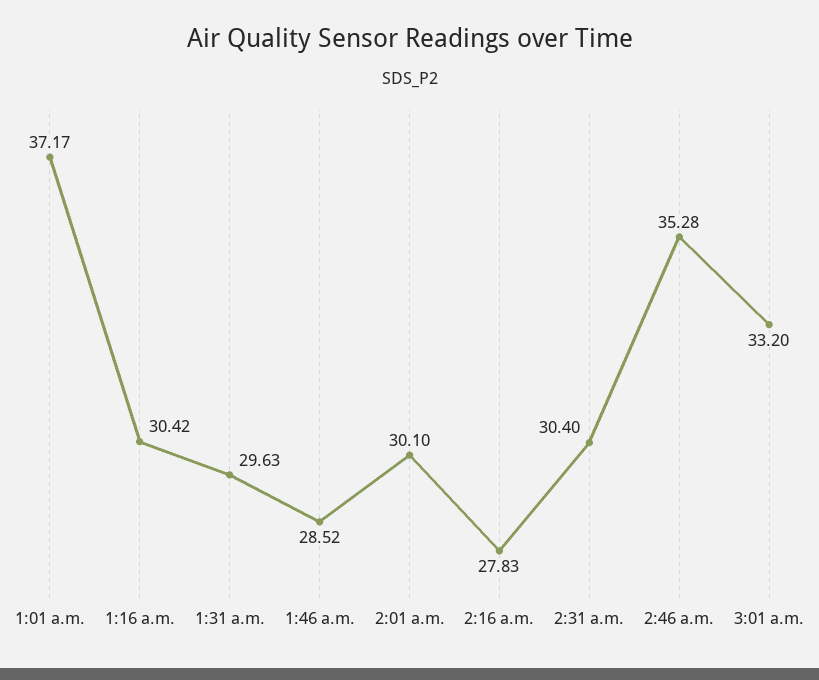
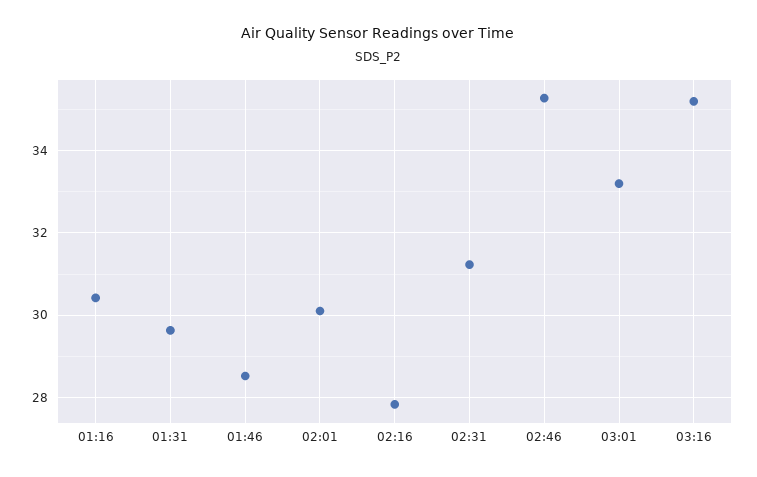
1:01 a.m.: 37.17 -> none
2:31 a.m.: 30.4 -> 31.2
03:16: none -> 35.2

